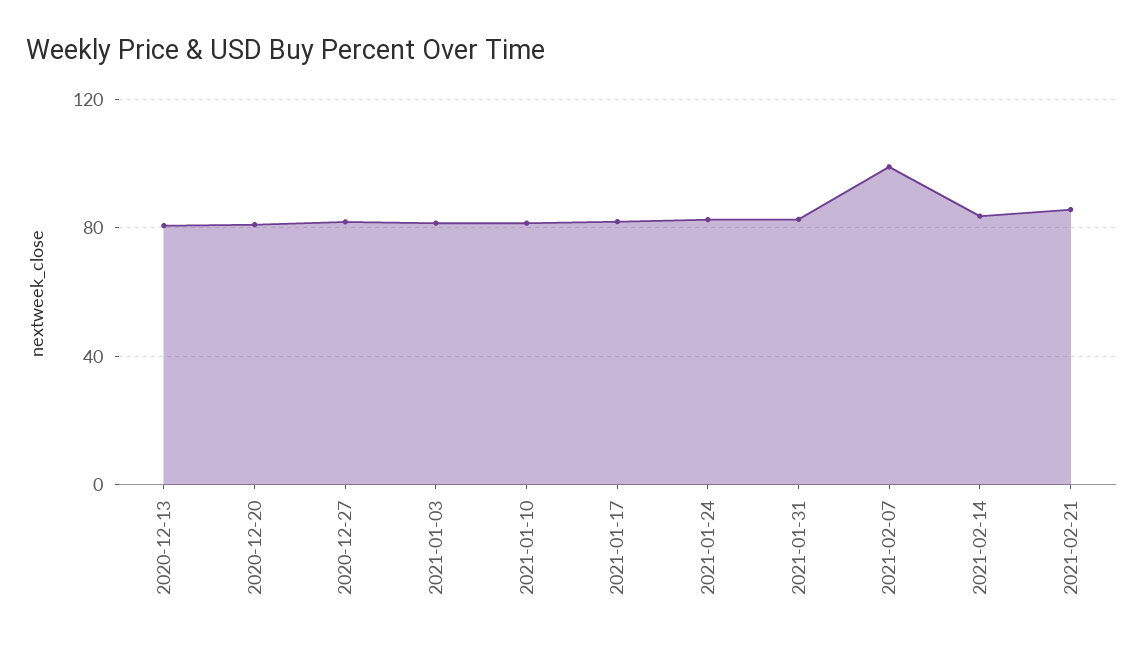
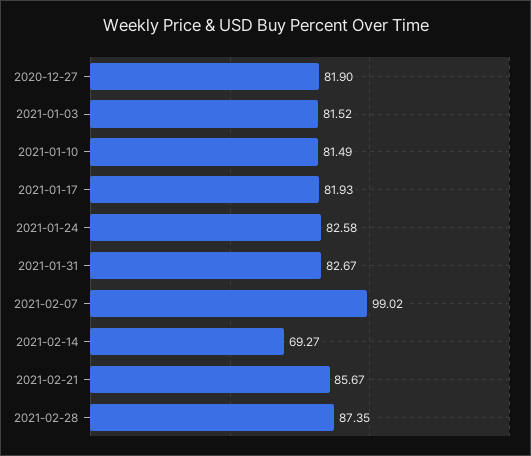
2020-12-13: 80 -> none
2020-12-20: 80 -> none
2021-02-14: 85 -> 69.27
2021-02-28: none -> 87.35

